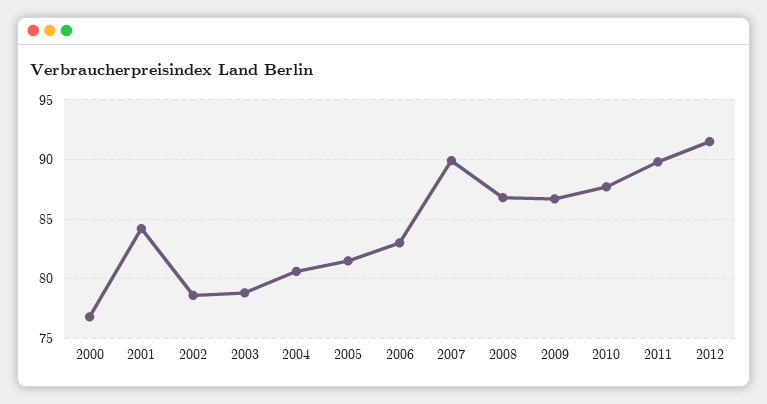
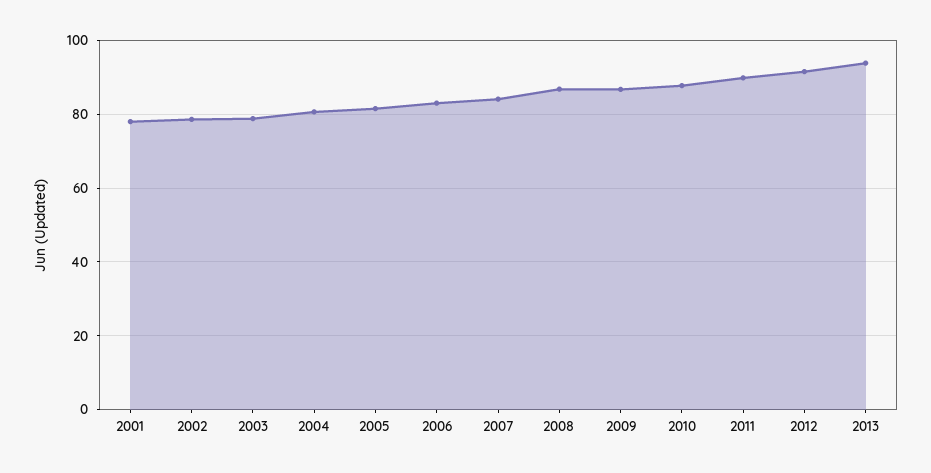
2000: 77 -> none
2001: 84 -> 78
2007: 90 -> 84
2013: none -> 94

